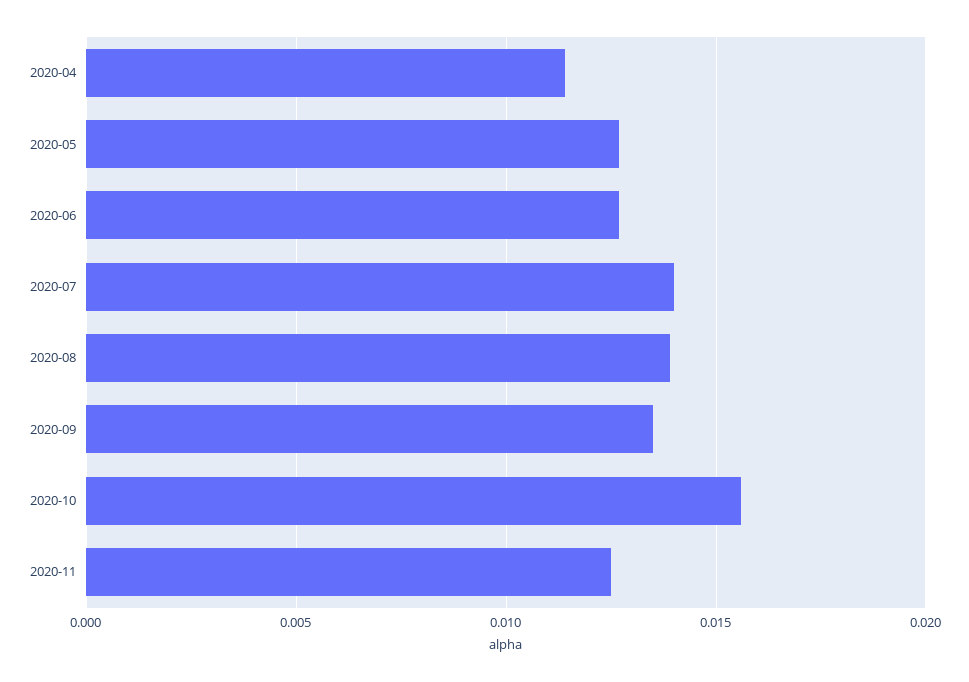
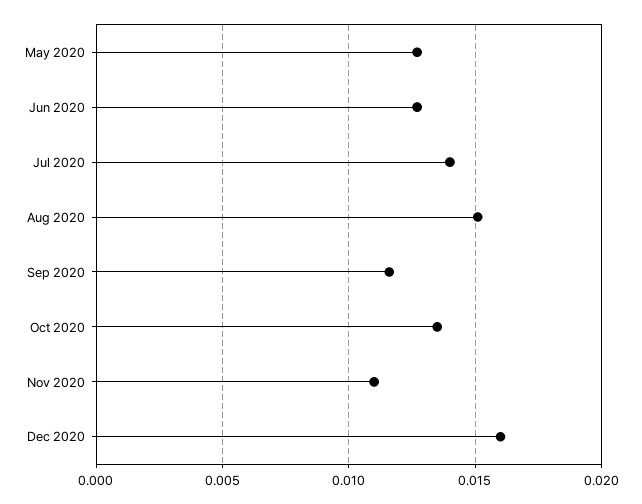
2020-04: 0.0115 -> none
2020-08: 0.014 -> 0.015
2020-09: 0.0135 -> 0.0115
2020-10: 0.0155 -> 0.0135
2020-11: 0.0125 -> 0.011
Dec 2020: none -> 0.016

